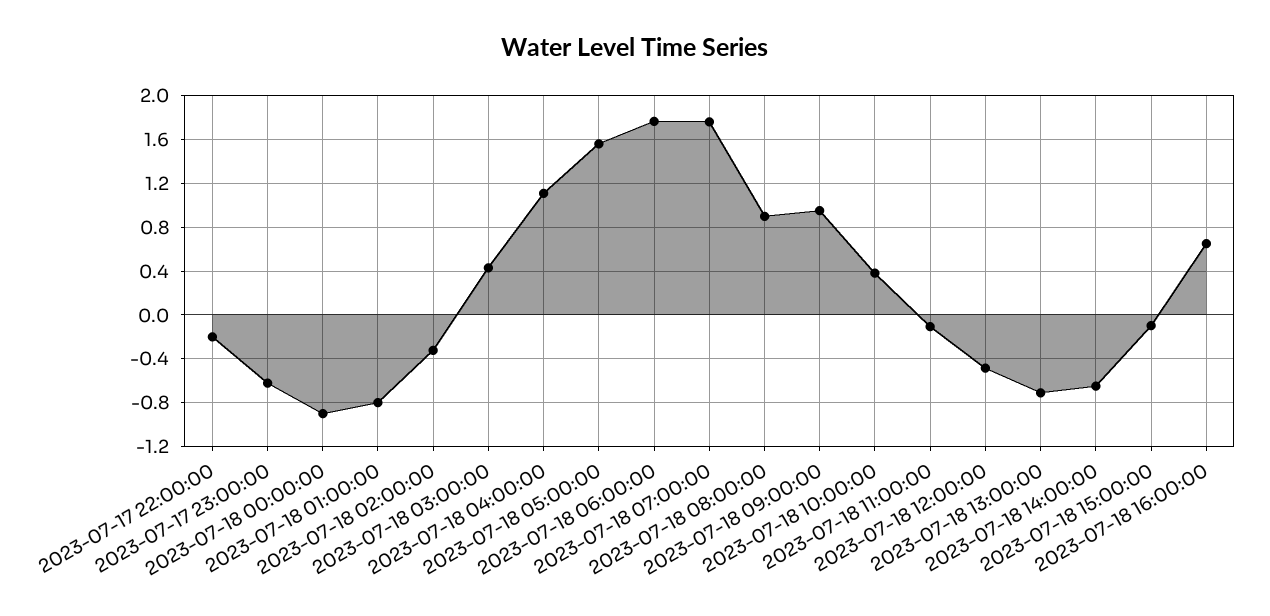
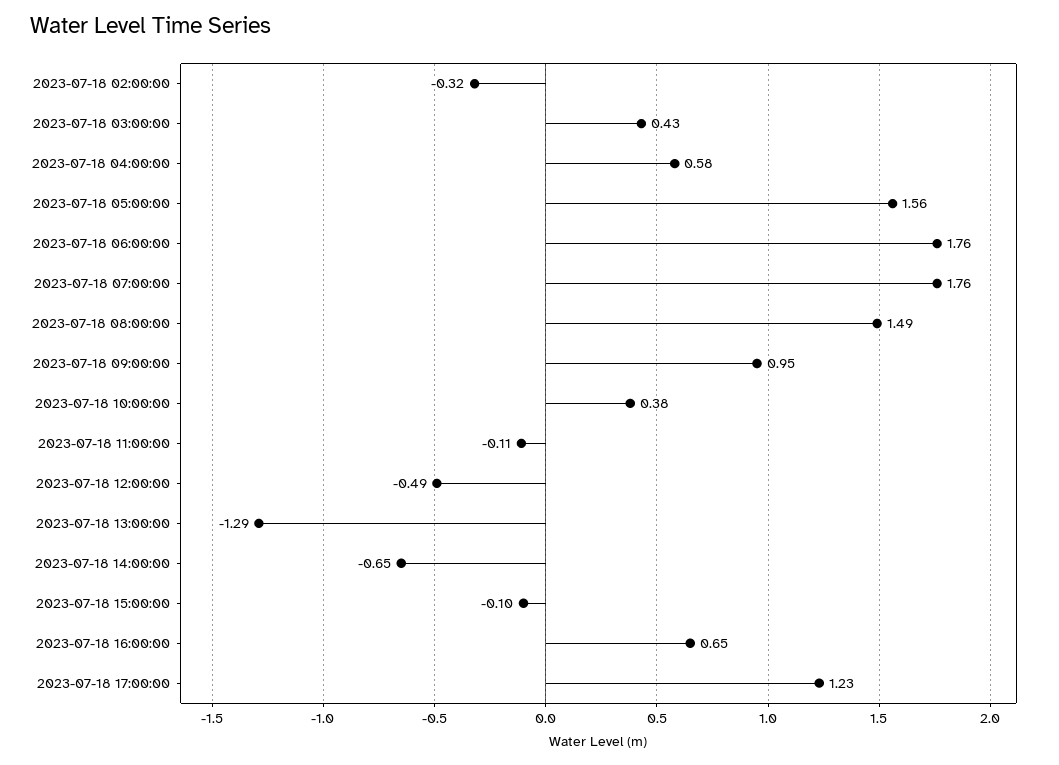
2023-07-17 22:00:00: -0.2 -> none
2023-07-17 23:00:00: -0.6 -> none
2023-07-18 00:00:00: -0.9 -> none
2023-07-18 01:00:00: -0.8 -> none
2023-07-18 04:00:00: 1.1 -> 0.58
2023-07-18 08:00:00: 0.9 -> 1.49
2023-07-18 13:00:00: -0.7 -> -1.29
2023-07-18 17:00:00: none -> 1.23

